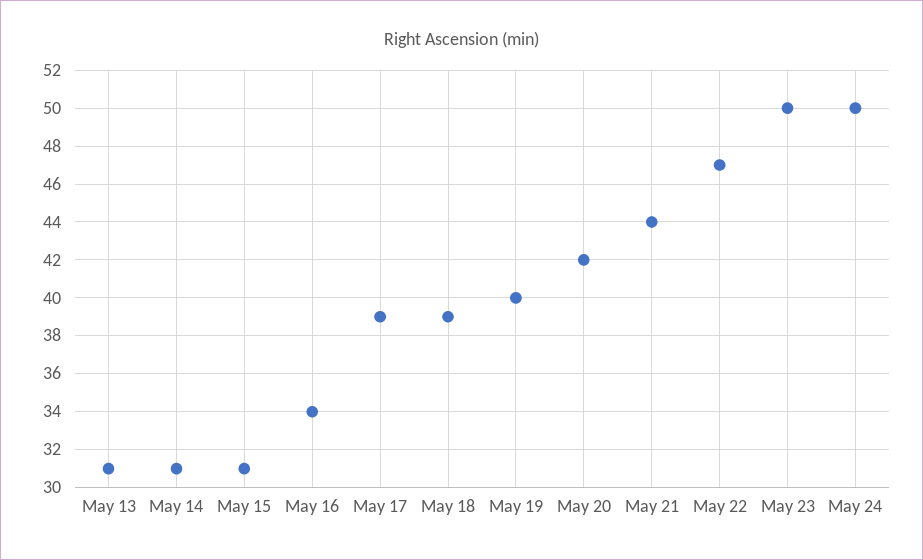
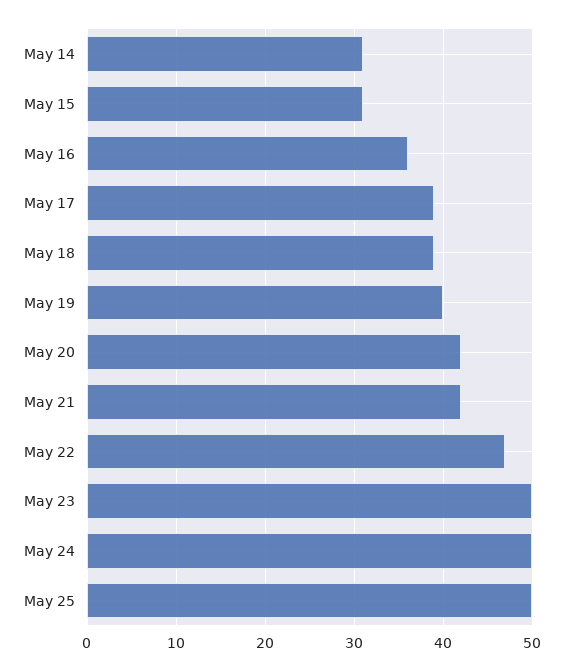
May 13: 31 -> none
May 16: 34 -> 36
May 21: 44 -> 42
May 25: none -> 50

